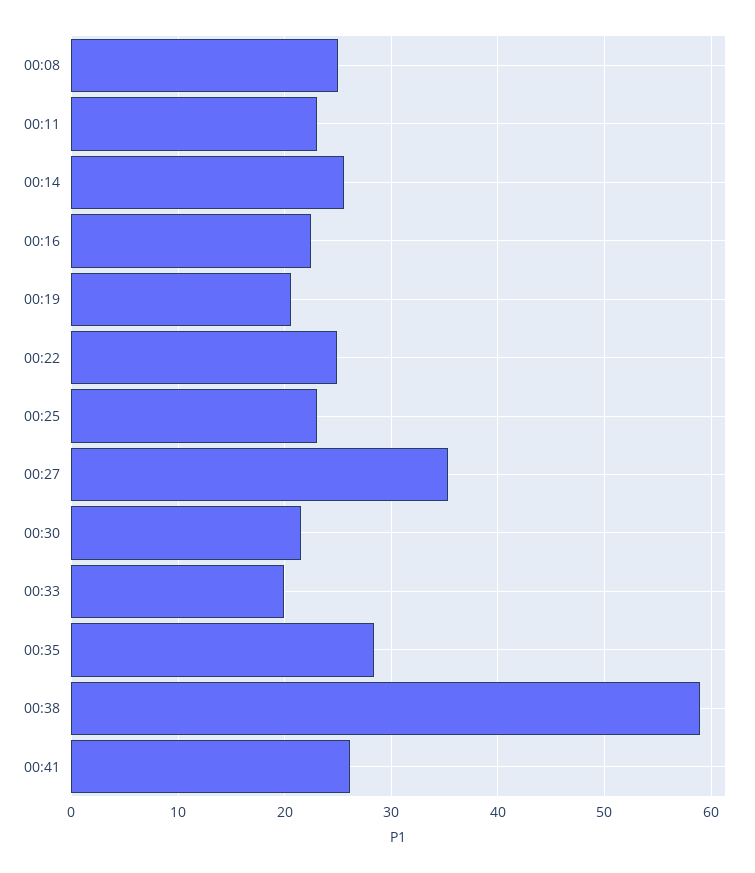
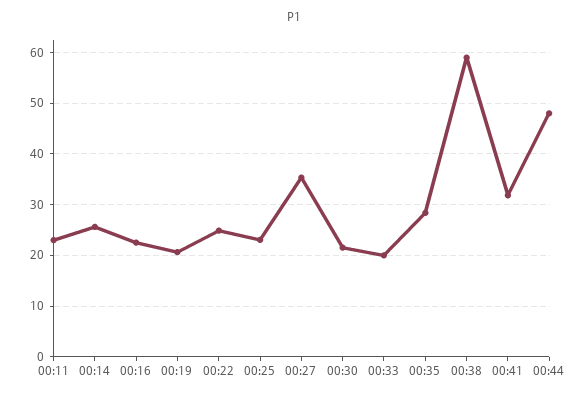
00:08: 25 -> none
00:41: 26 -> 32
00:44: none -> 48

